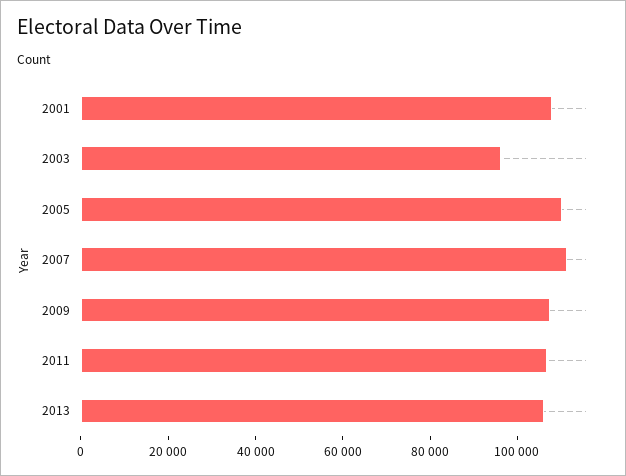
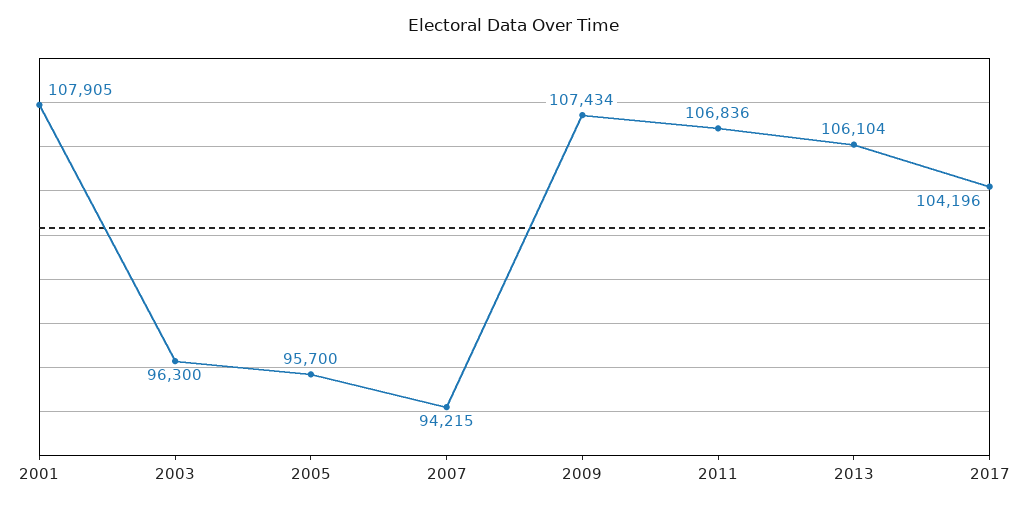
2005: 110000 -> 95700
2007: 110000 -> 94215
2017: none -> 104196

